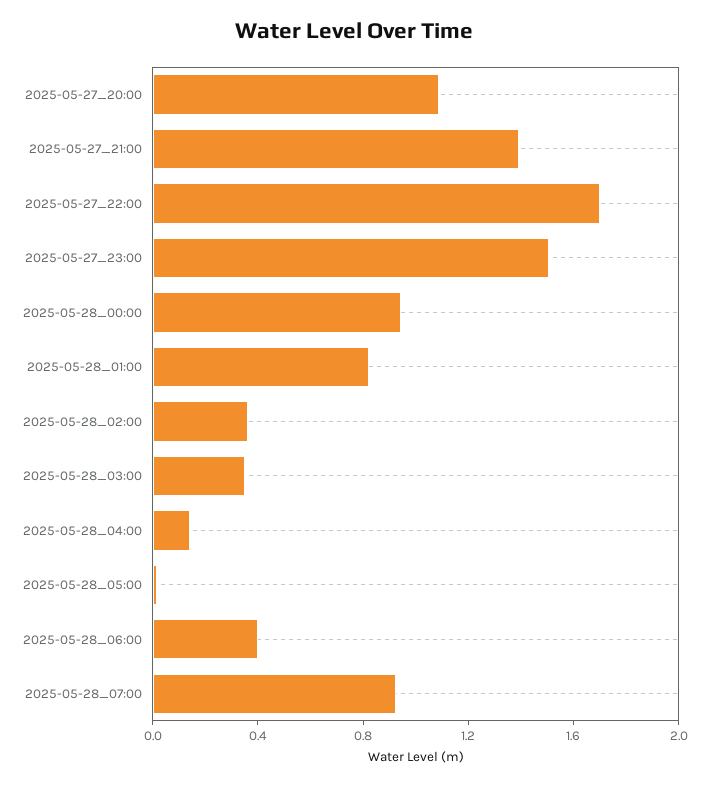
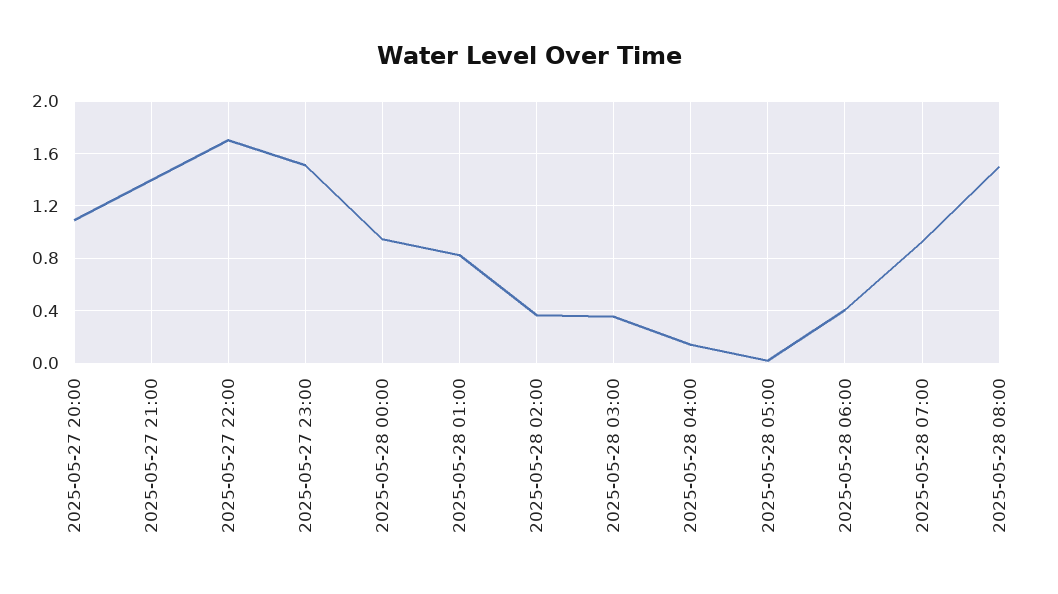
2025-05-28 08:00: none -> 1.5

